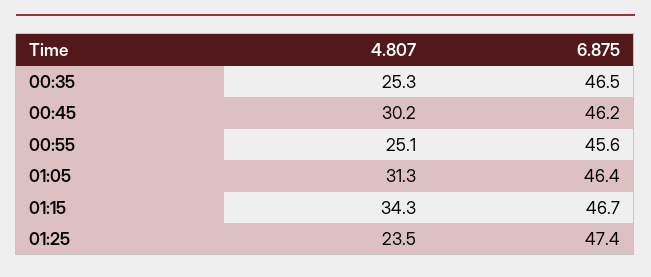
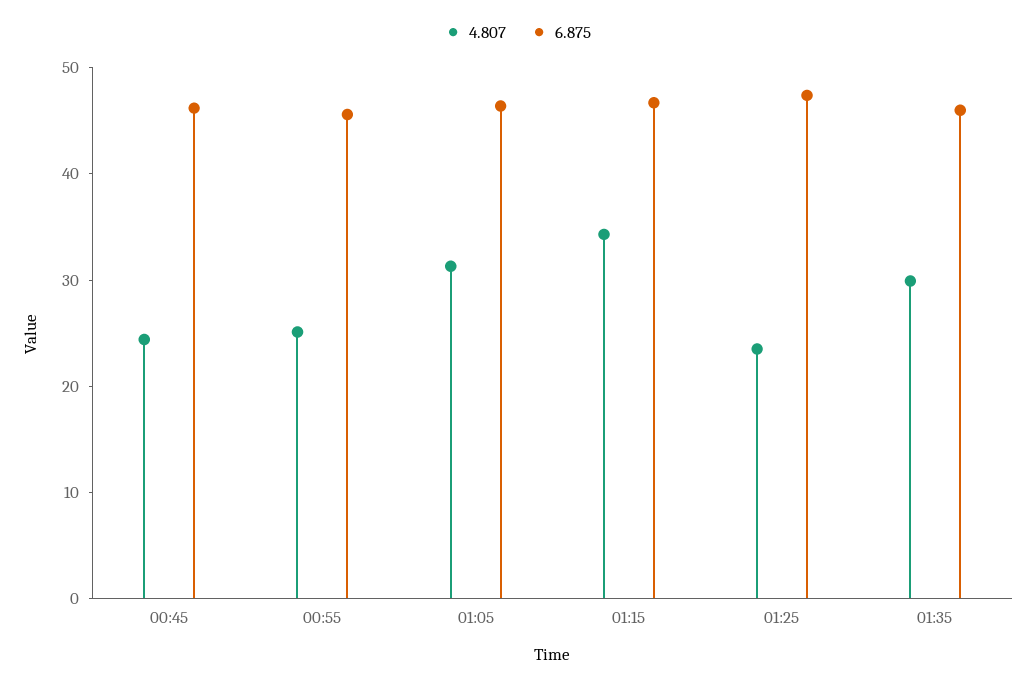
4.807, 00:35: 25.3 -> none
6.875, 00:35: 46.5 -> none
4.807, 00:45: 30.2 -> 24
4.807, 01:35: none -> 30
6.875, 01:35: none -> 46

